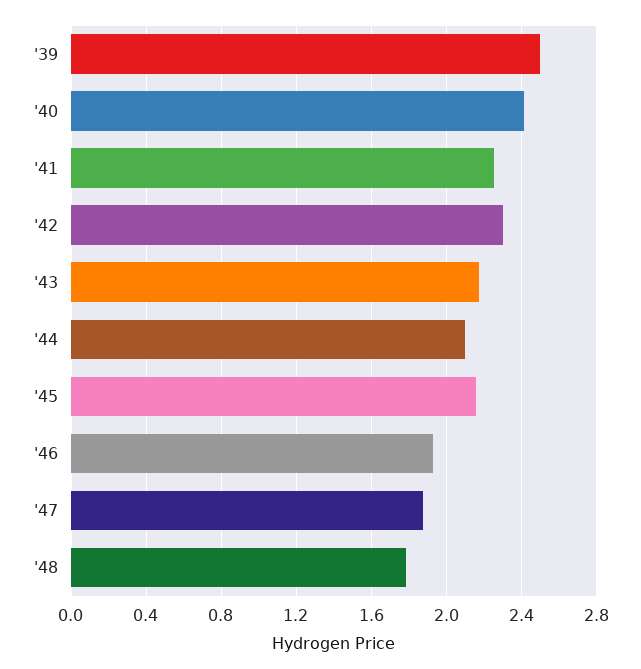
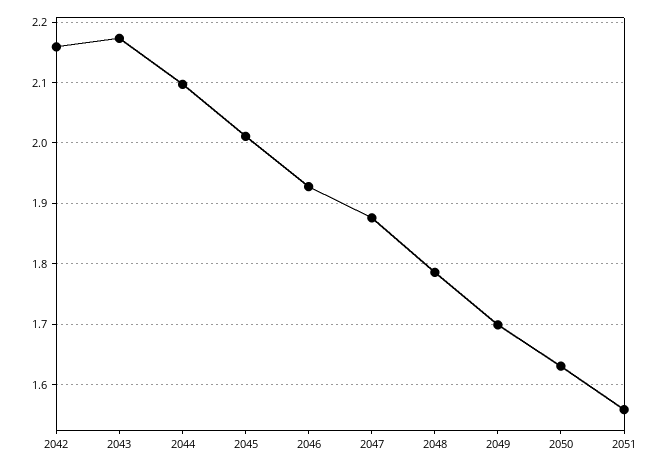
'39: 2.5 -> none
'40: 2.4 -> none
'41: 2.25 -> none
'42: 2.3 -> 2.16
'45: 2.15 -> 2.01
2049: none -> 1.7
2050: none -> 1.63
2051: none -> 1.56

